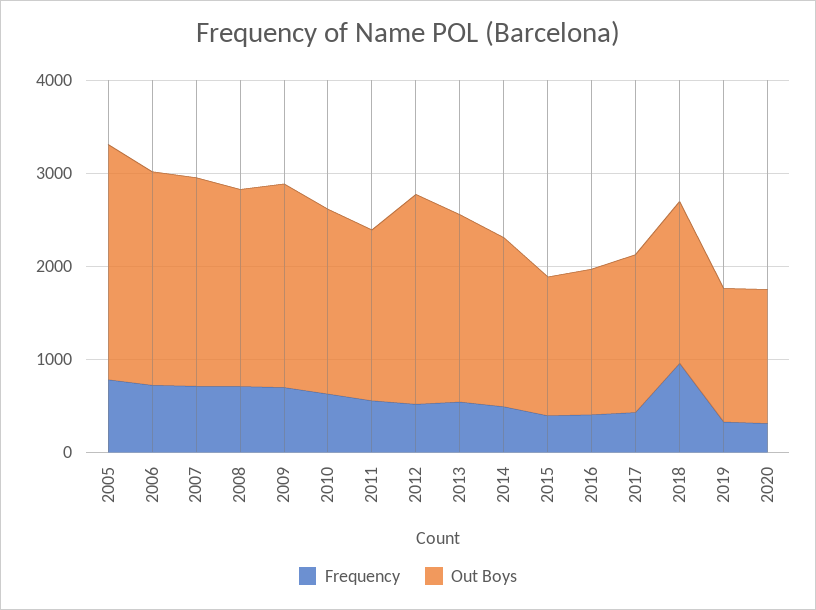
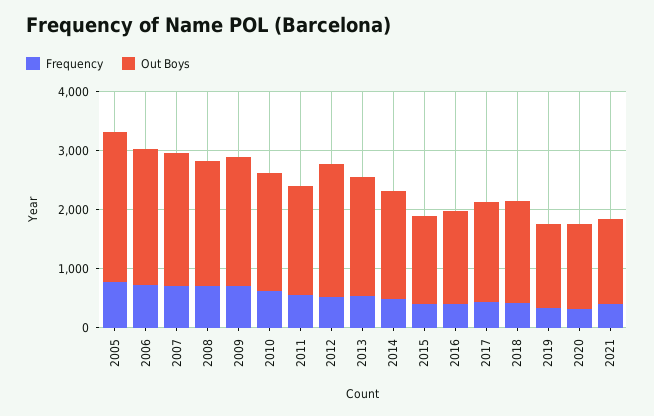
Frequency, 2018: 1000 -> 400
Frequency, 2021: none -> 400
Out Boys, 2021: none -> 1400

